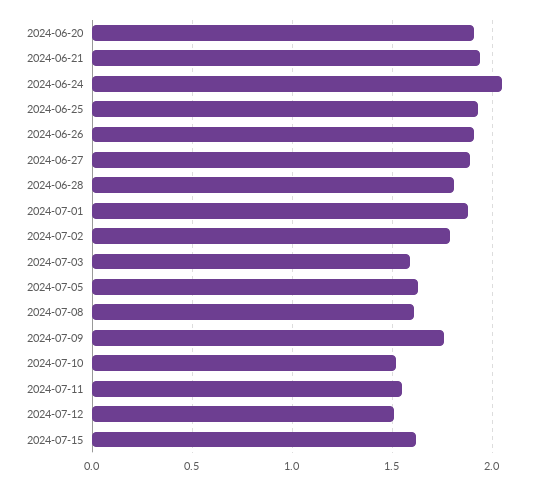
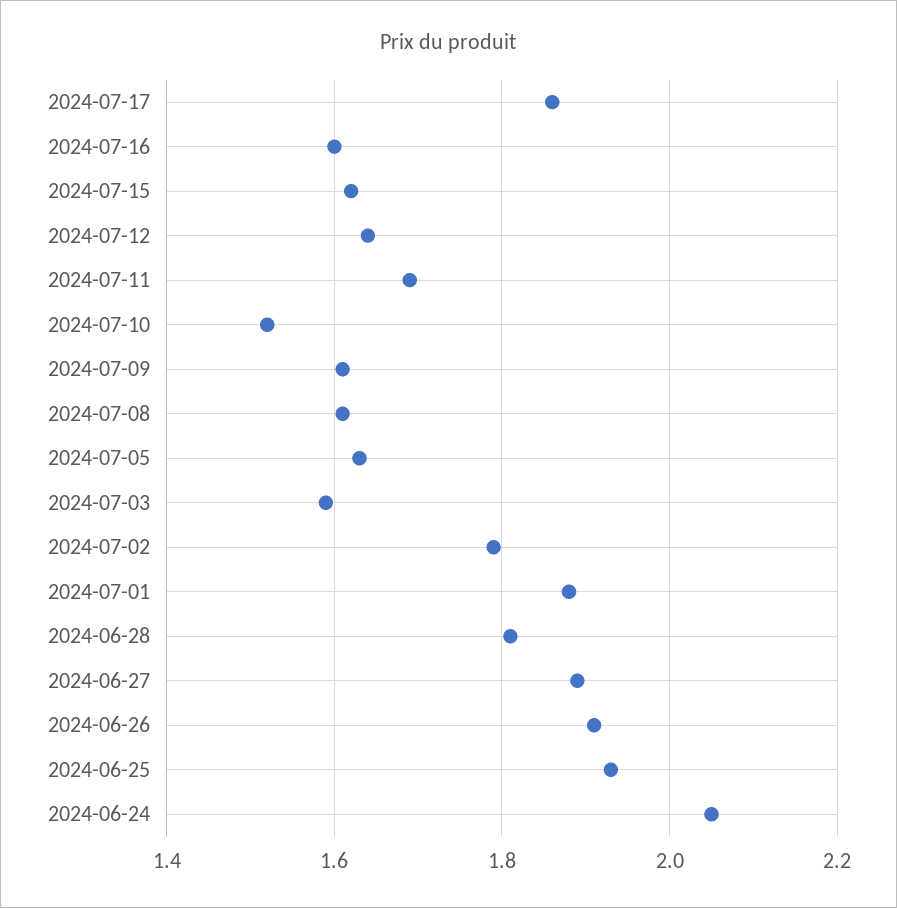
2024-06-20: 1.9 -> none
2024-06-21: 1.95 -> none
2024-07-09: 1.75 -> 1.6
2024-07-11: 1.55 -> 1.7
2024-07-12: 1.5 -> 1.65
2024-07-17: none -> 1.85
2024-07-16: none -> 1.6

